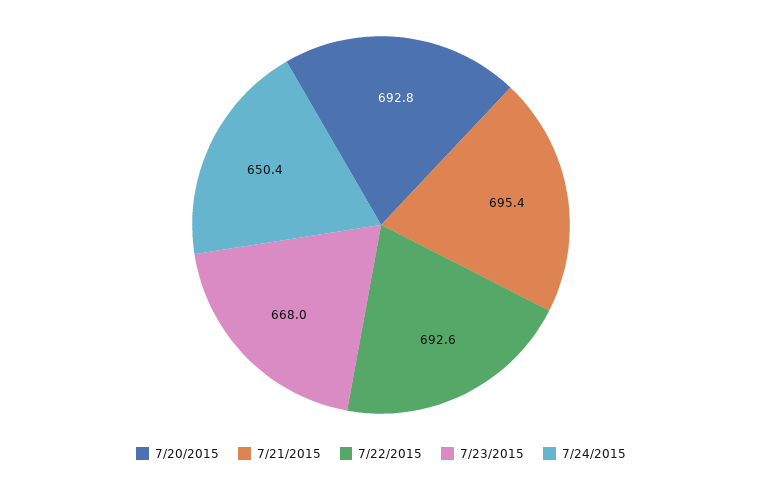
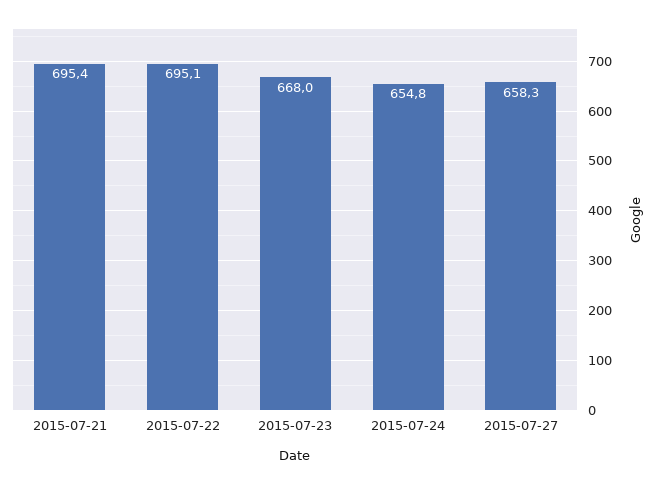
7/20/2015: 692.8 -> none
7/22/2015: 692.6 -> 695.1
7/24/2015: 650.4 -> 654.8
2015-07-27: none -> 658.3

